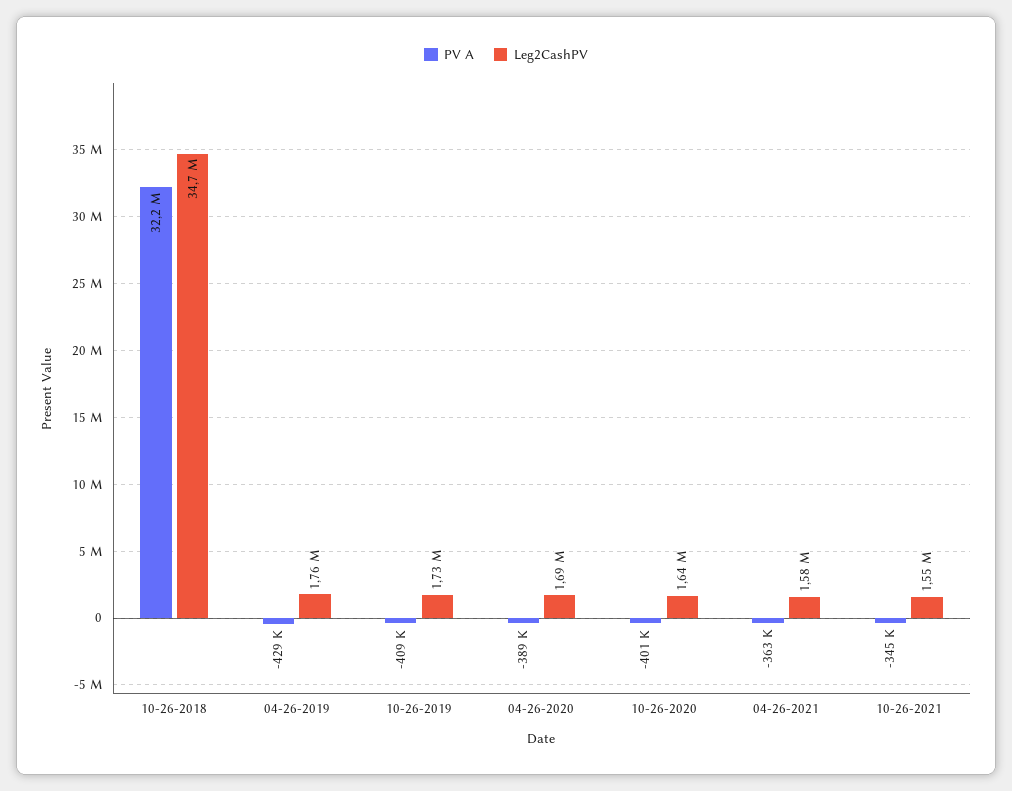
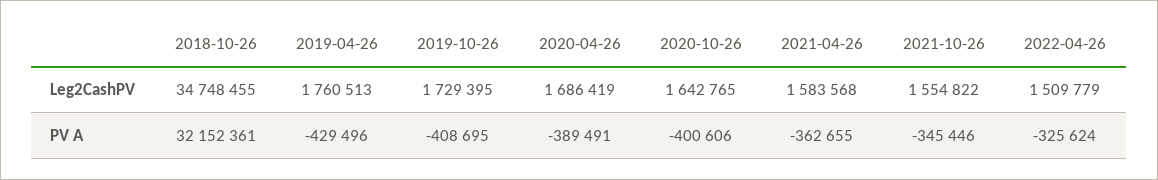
Leg2CashPV, 2022-04-26: none -> 1509779
PV A, 2022-04-26: none -> -325624

